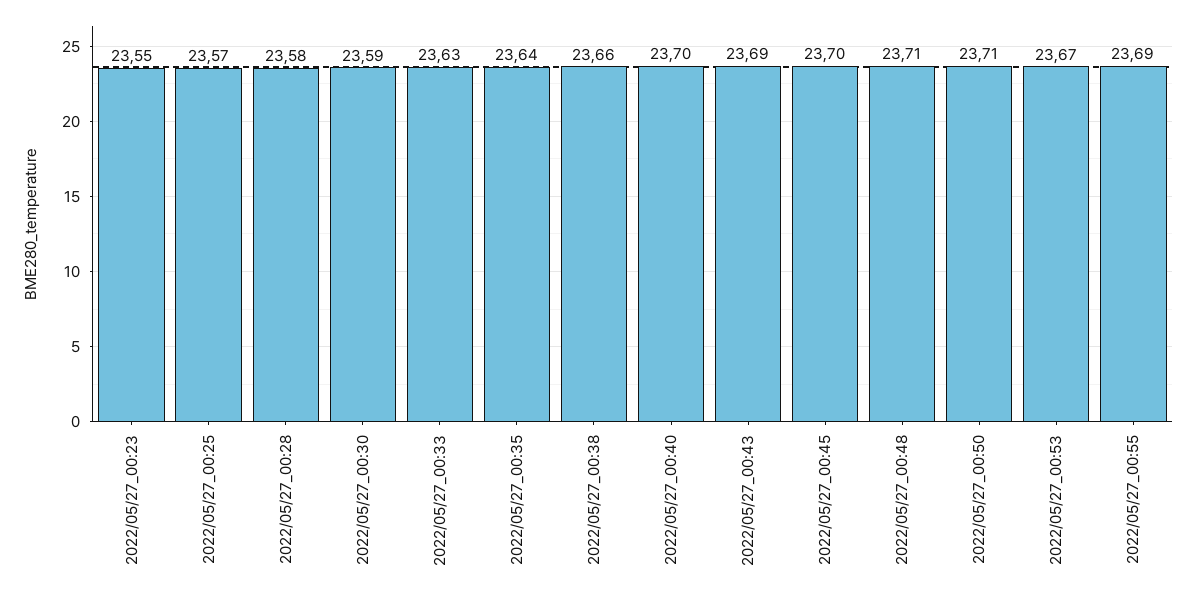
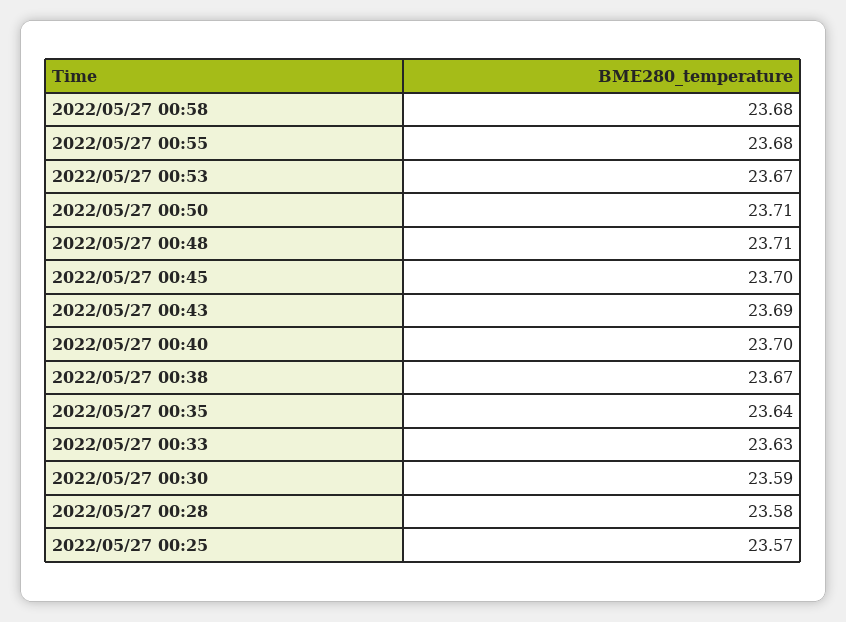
2022/05/27_00:23: 23.55 -> none
2022/05/27_00:38: 23.66 -> 23.67
2022/05/27_00:55: 23.69 -> 23.68
2022/05/27 00:58: none -> 23.68

